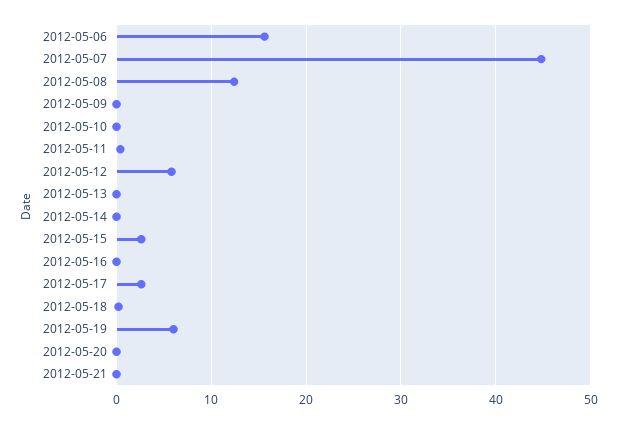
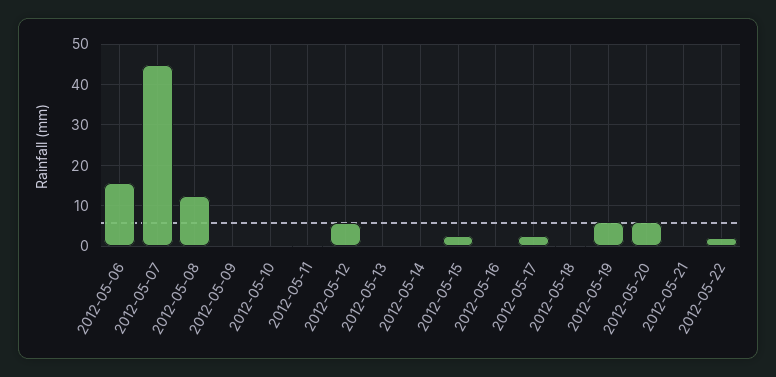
2012-05-20: 0 -> 6
2012-05-22: none -> 2

